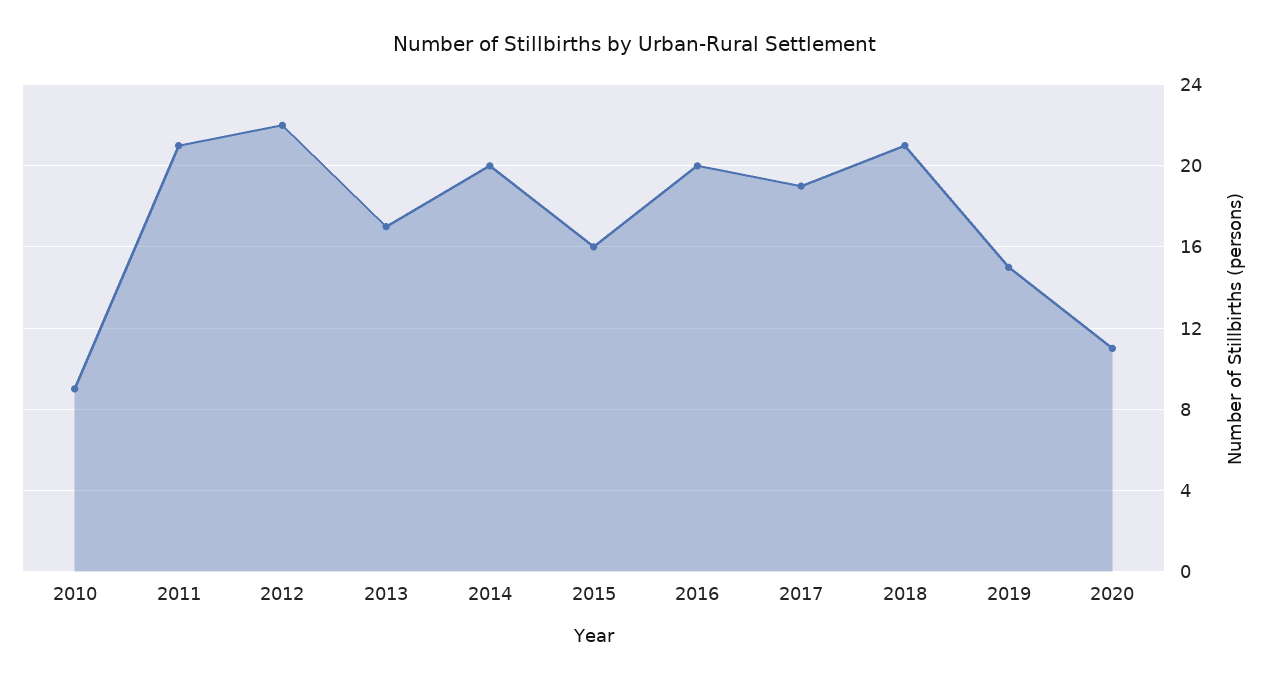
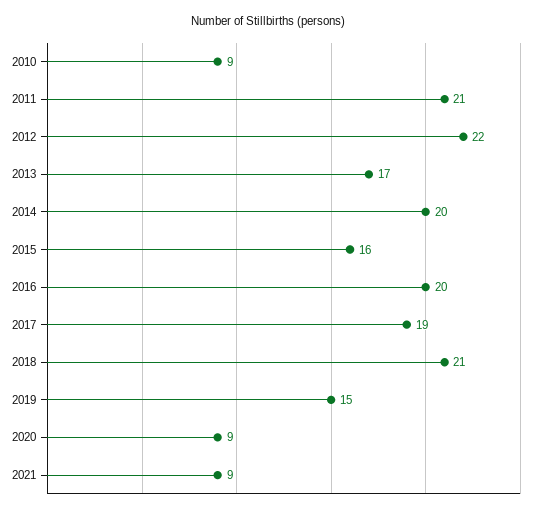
2020: 11 -> 9
2021: none -> 9

